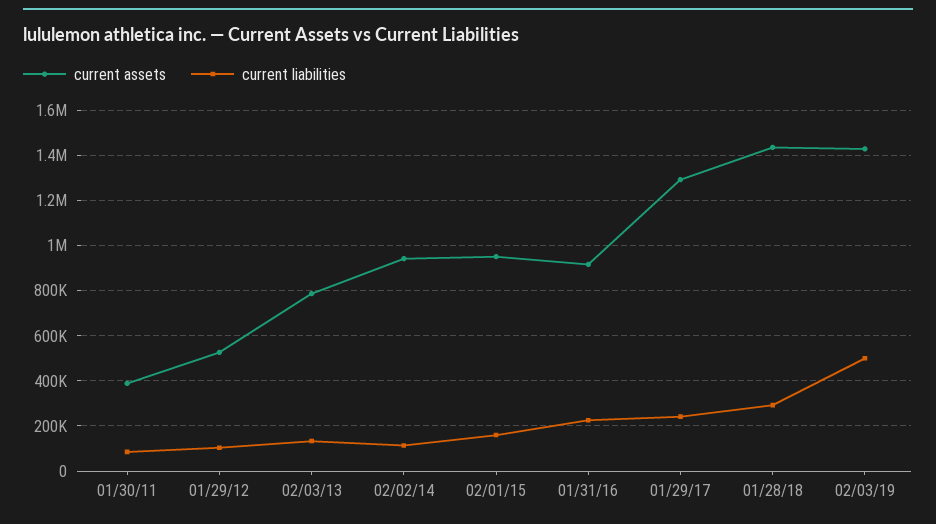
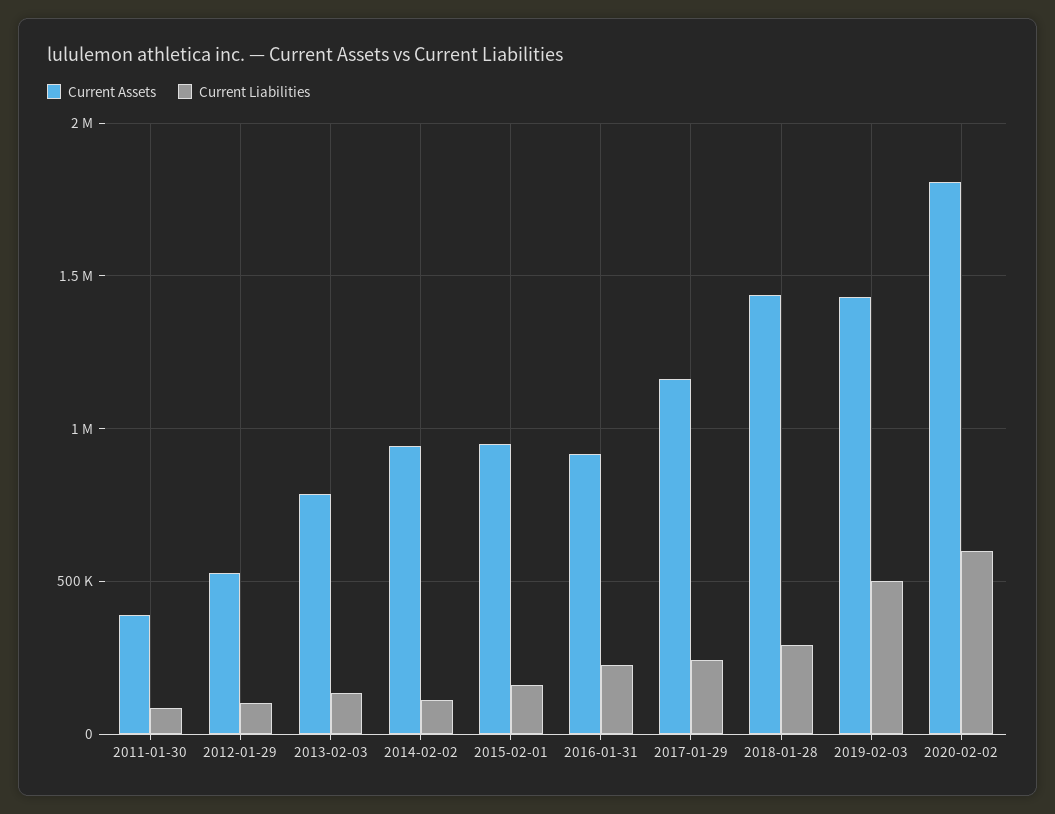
current assets, 01/29/17: 1300000 -> 1150000
current assets, 2020-02-02: none -> 1800000
current liabilities, 2020-02-02: none -> 600000

